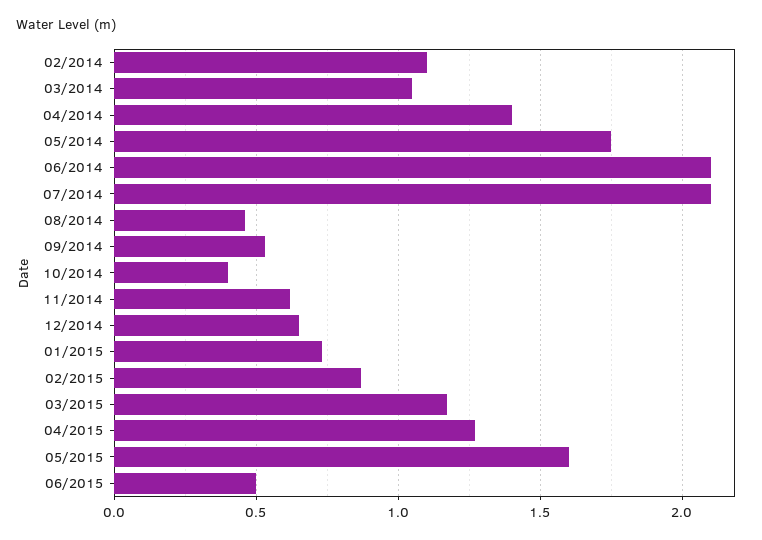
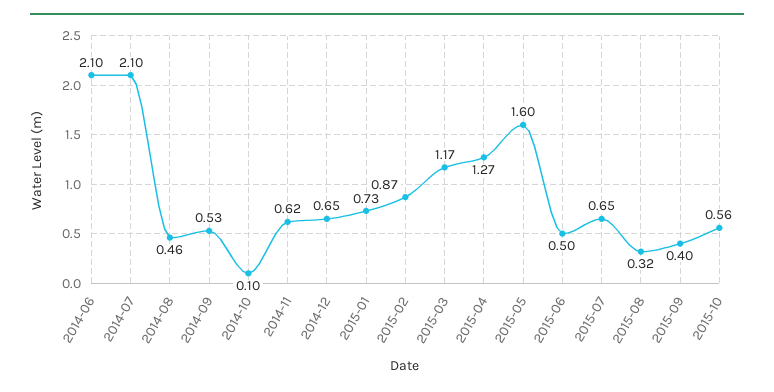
02/2014: 1.1 -> none
03/2014: 1.05 -> none
04/2014: 1.4 -> none
05/2014: 1.75 -> none
10/2014: 0.4 -> 0.1
2015-07: none -> 0.65
2015-08: none -> 0.32
2015-09: none -> 0.4
2015-10: none -> 0.56

